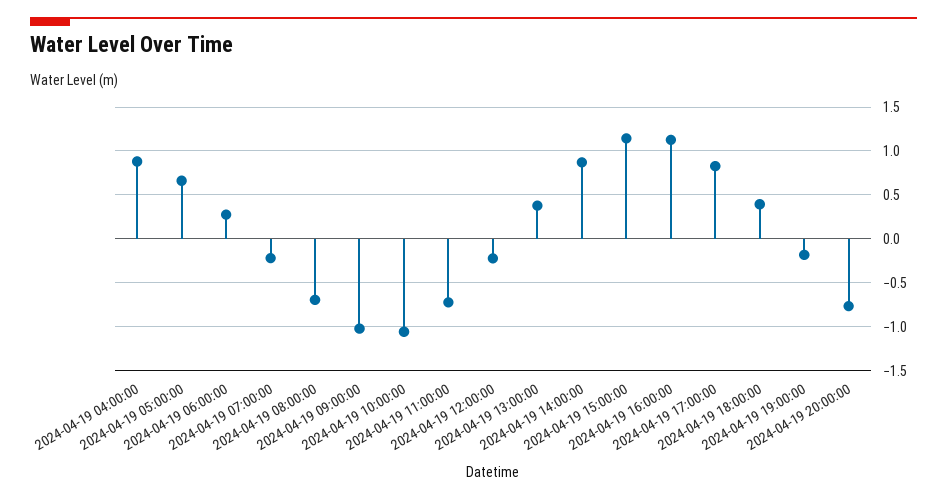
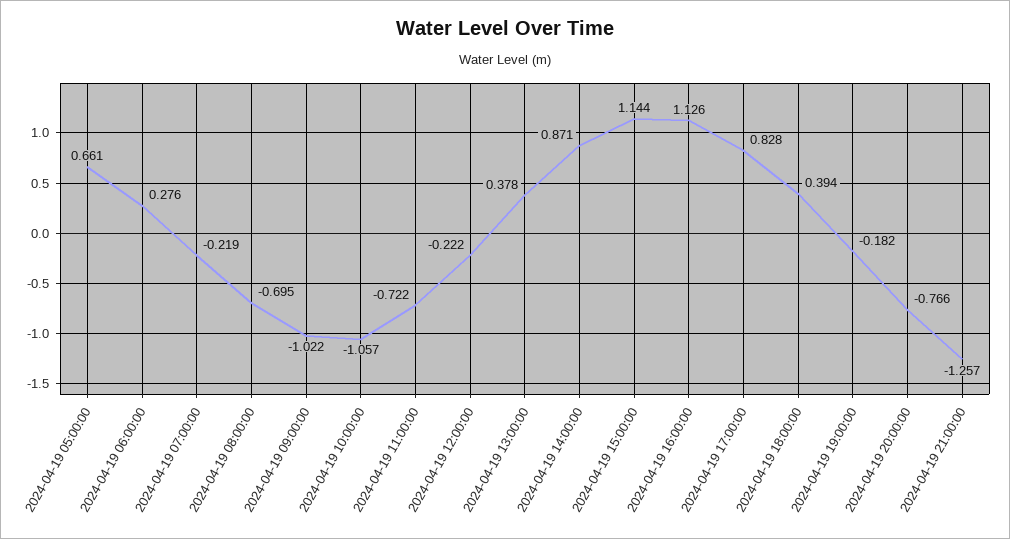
2024-04-19 04:00:00: 0.9 -> none
2024-04-19 21:00:00: none -> -1.257

